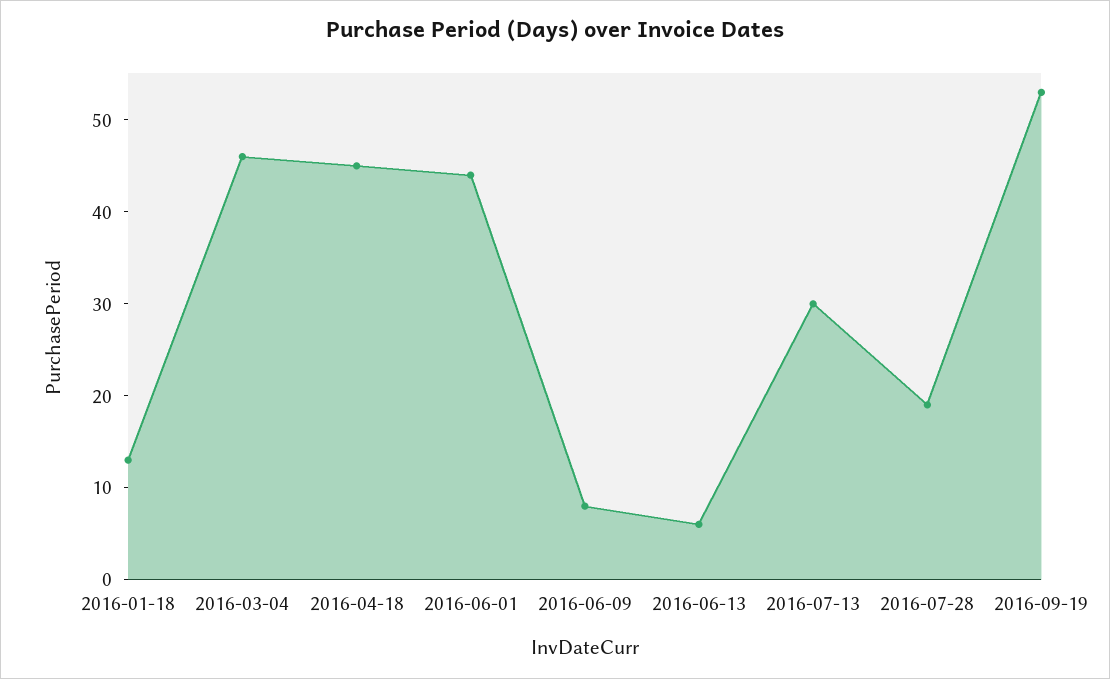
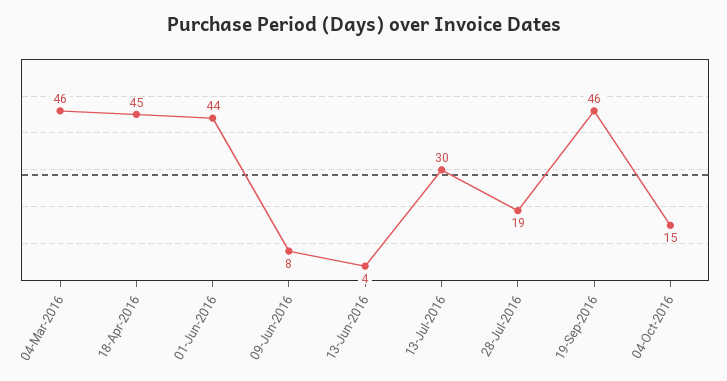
2016-01-18: 13 -> none
2016-06-13: 6 -> 4
2016-09-19: 53 -> 46
04-Oct-2016: none -> 15

